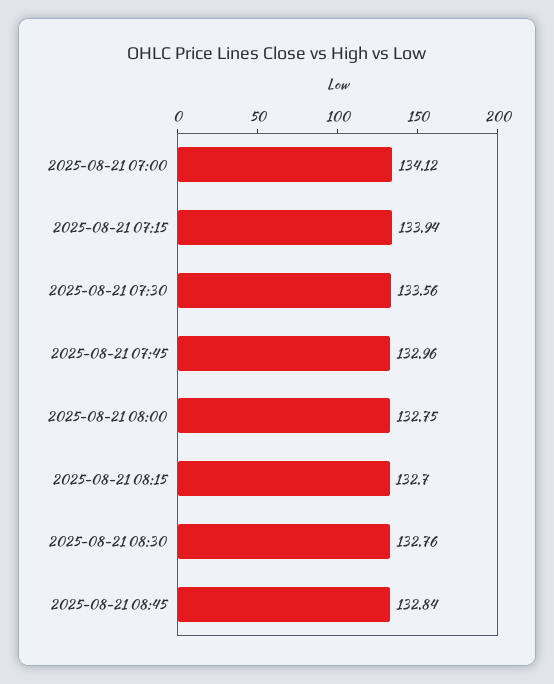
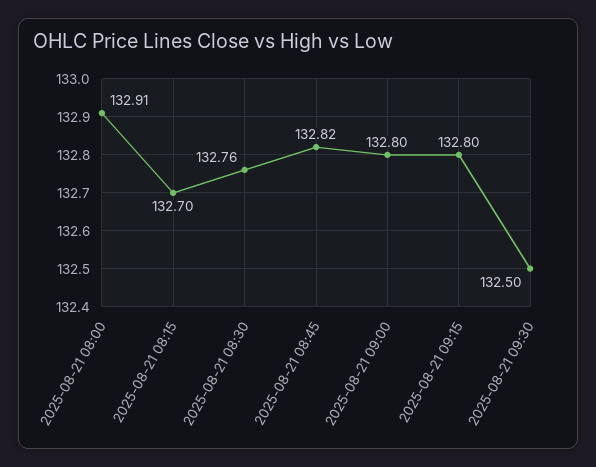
2025-08-21 07:00: 134.12 -> none
2025-08-21 07:15: 133.94 -> none
2025-08-21 07:30: 133.56 -> none
2025-08-21 07:45: 132.96 -> none
2025-08-21 08:00: 132.75 -> 132.91
2025-08-21 08:45: 132.84 -> 132.82
2025-08-21 09:00: none -> 132.8
2025-08-21 09:15: none -> 132.8
2025-08-21 09:30: none -> 132.5

